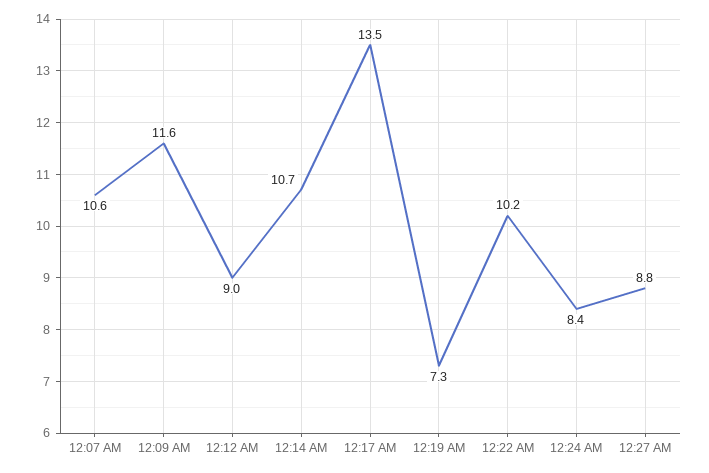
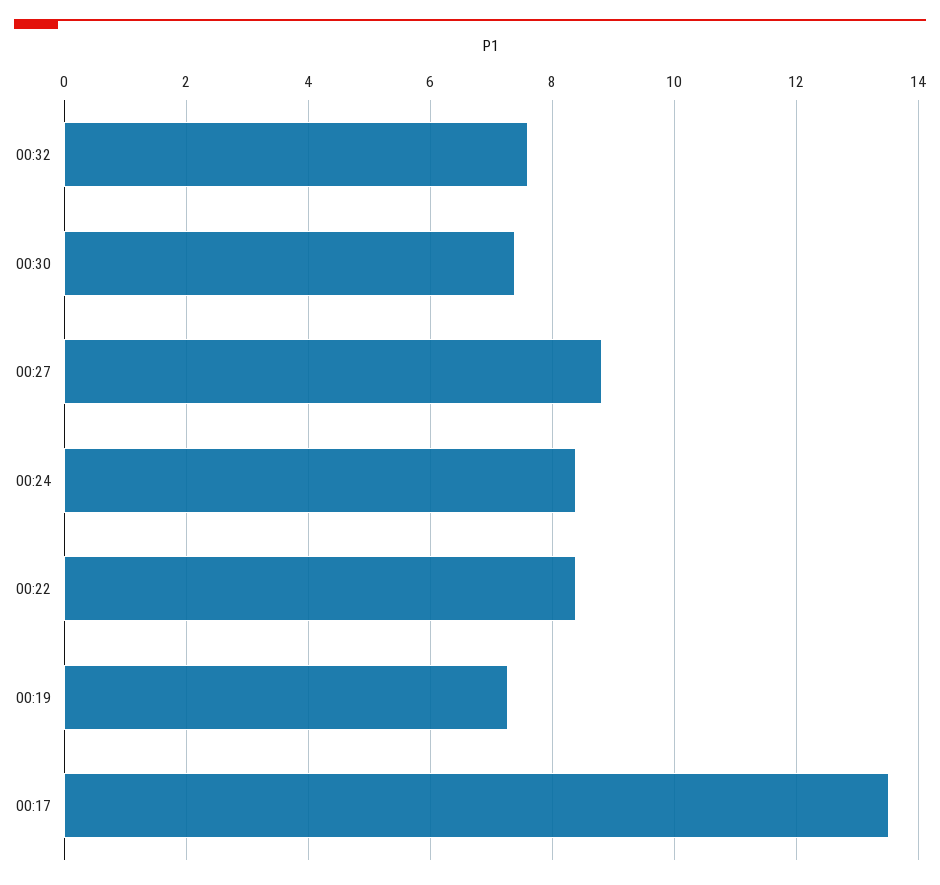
12:07 AM: 10.6 -> none
12:09 AM: 11.6 -> none
12:12 AM: 9 -> none
12:14 AM: 10.7 -> none
12:22 AM: 10.2 -> 8.4
00:32: none -> 7.6
00:30: none -> 7.4

